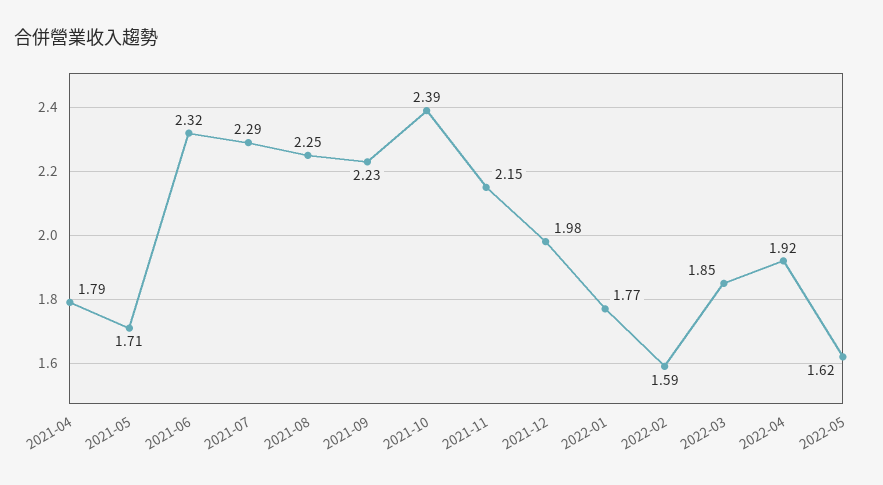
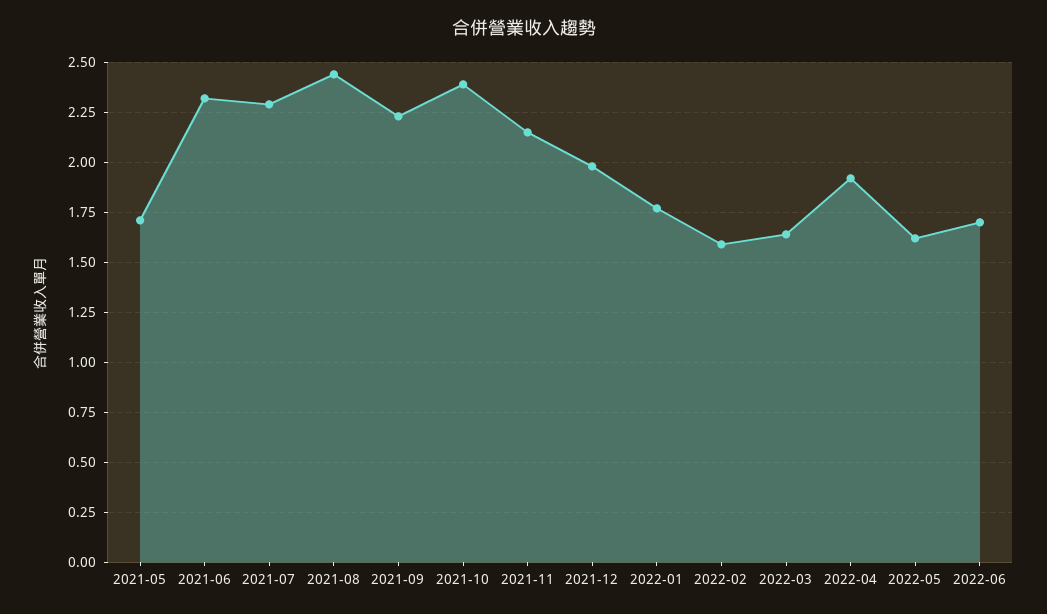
2021-04: 1.79 -> none
2021-08: 2.25 -> 2.45
2022-03: 1.85 -> 1.65
2022-06: none -> 1.7

